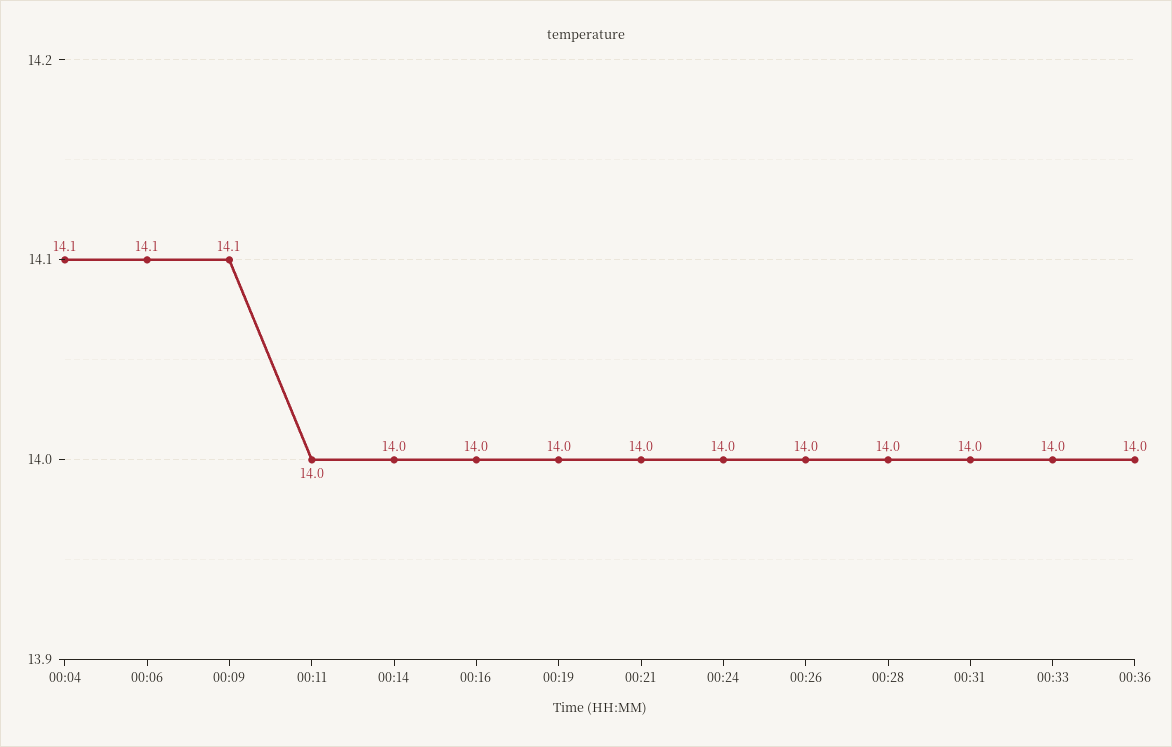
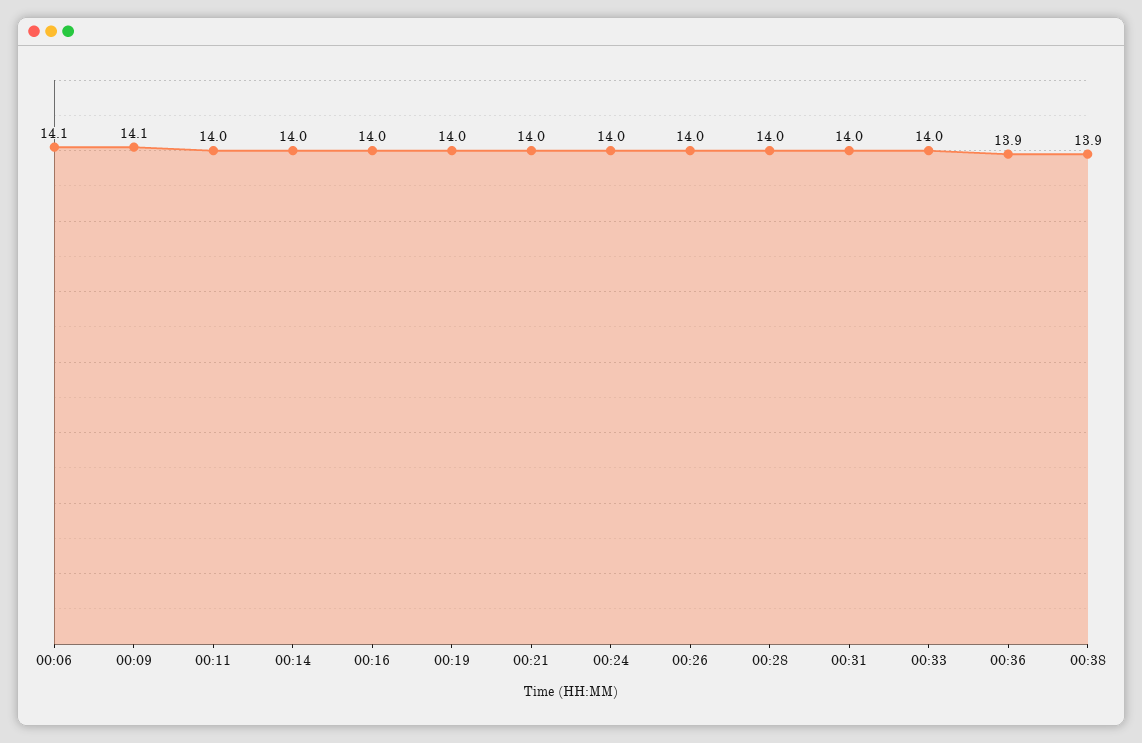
00:04: 14.1 -> none
00:36: 14 -> 13.9
00:38: none -> 13.9

